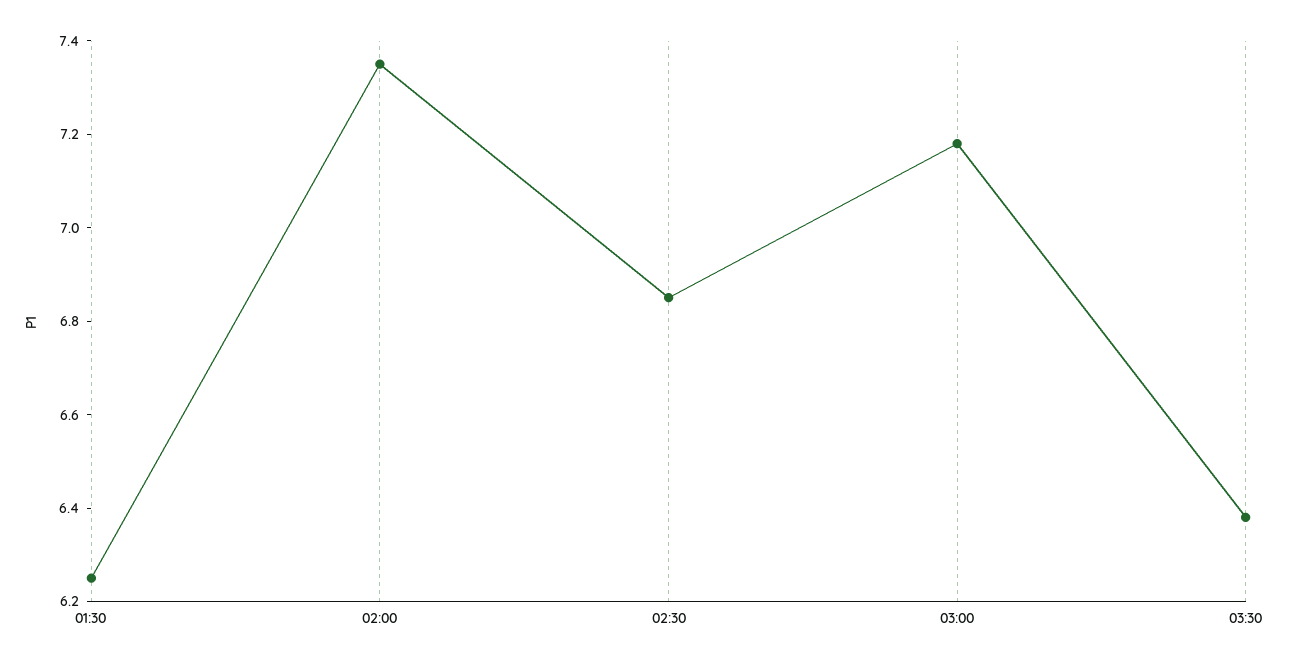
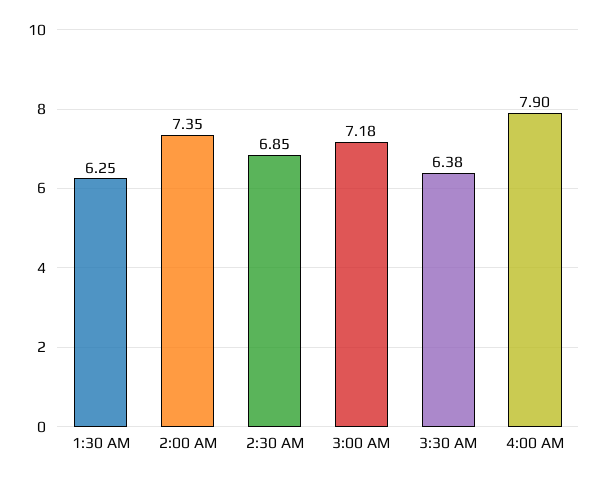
4:00 AM: none -> 7.9

